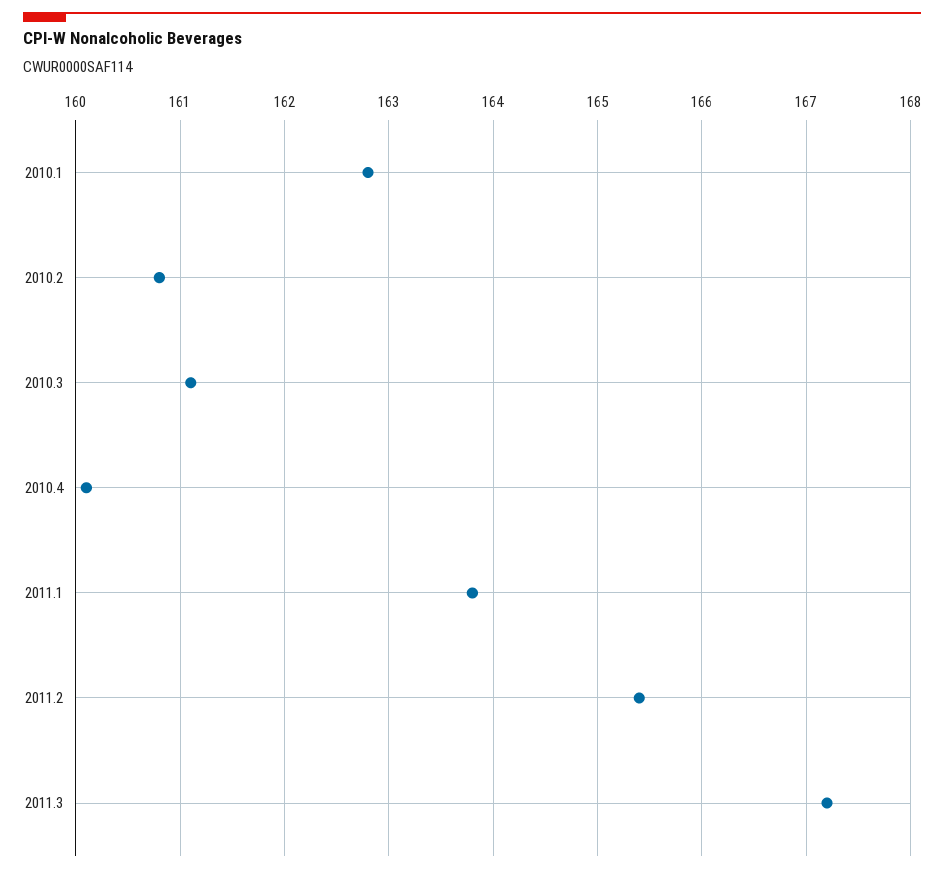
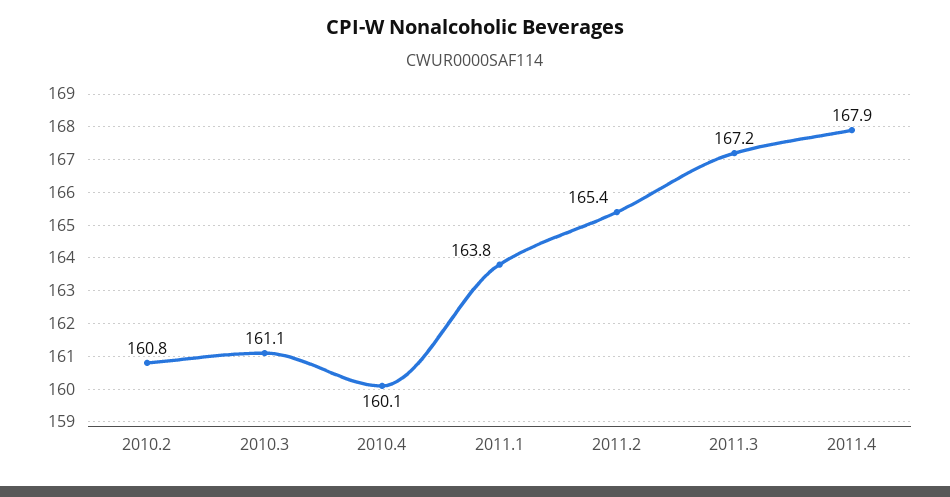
2010.1: 162.8 -> none
2011.4: none -> 167.9

